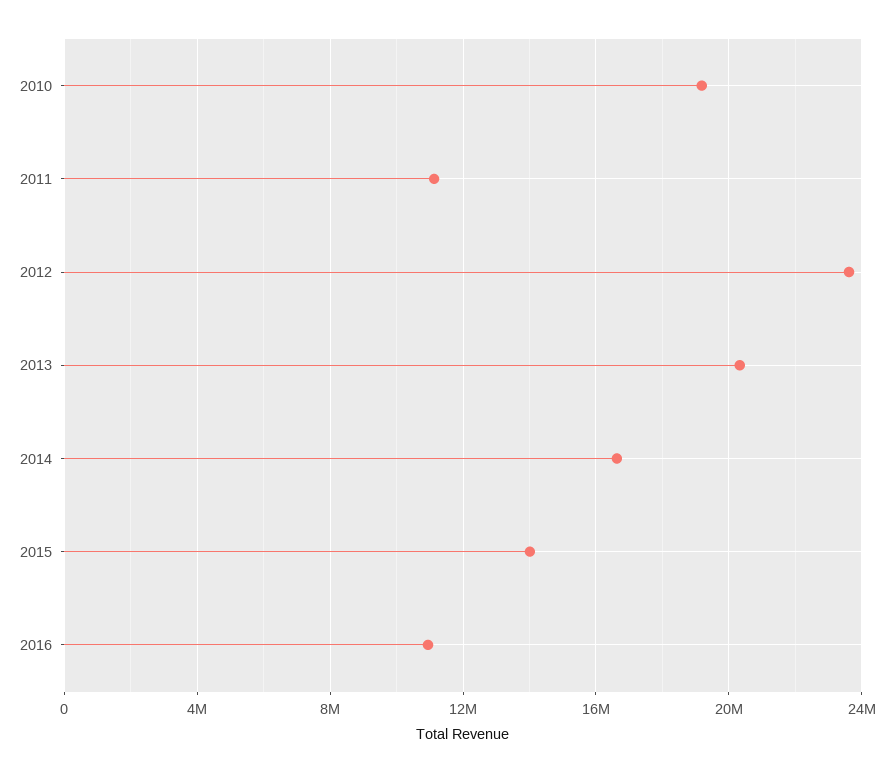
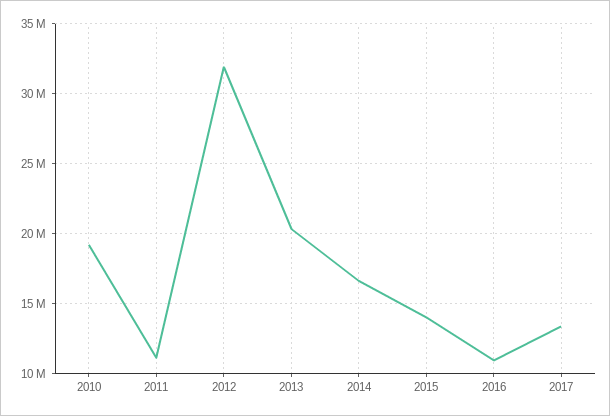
2012: 23500000 -> 32000000
2017: none -> 13500000

